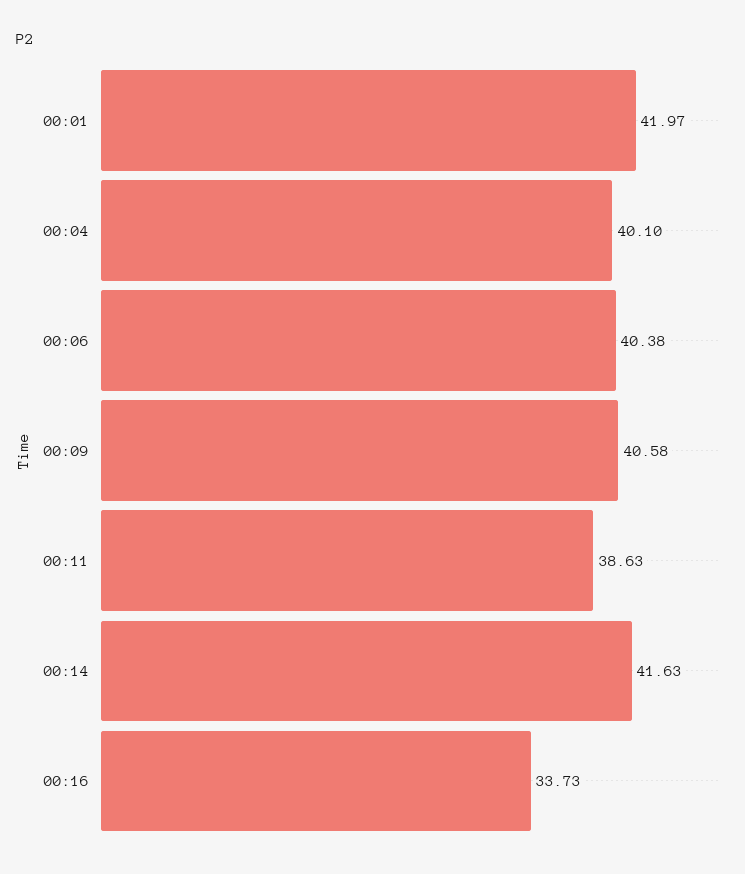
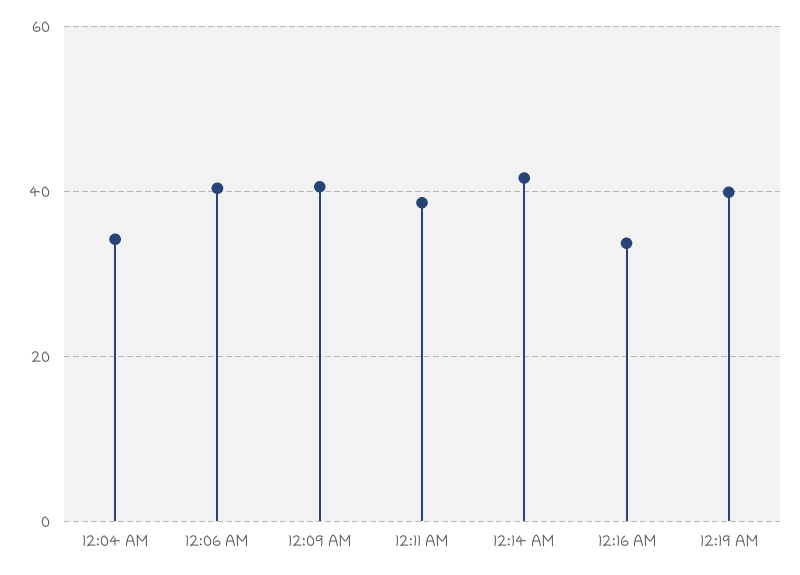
00:01: 41.97 -> none
00:04: 40.1 -> 34
12:19 AM: none -> 40

